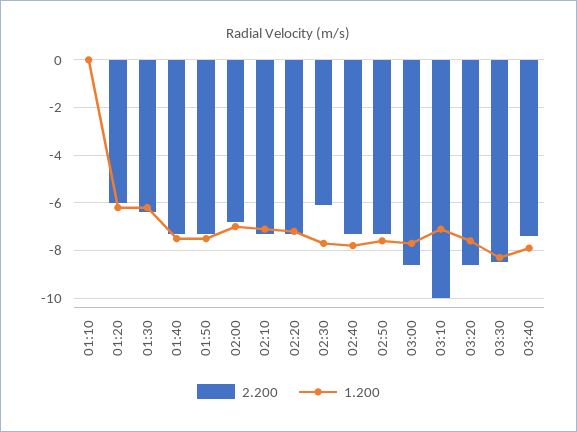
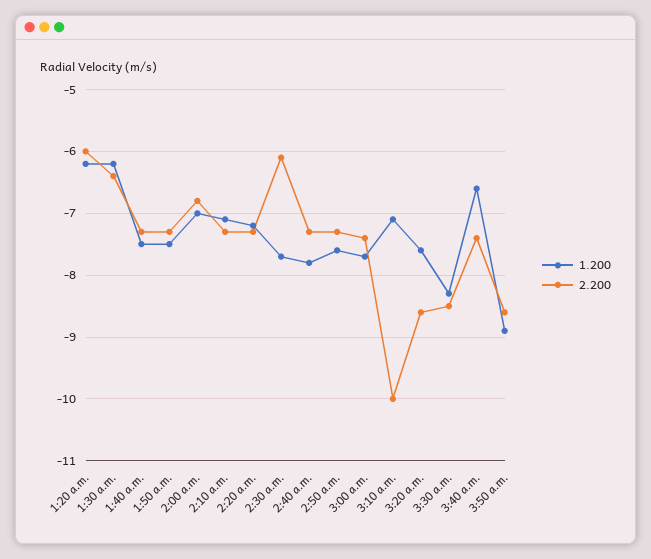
2.200, 01:10: 0 -> none
1.200, 01:10: 0 -> none
2.200, 03:00: -8.5 -> -7.4
1.200, 03:40: -8 -> -6.6
1.200, 3:50 a.m.: none -> -8.9
2.200, 3:50 a.m.: none -> -8.6

